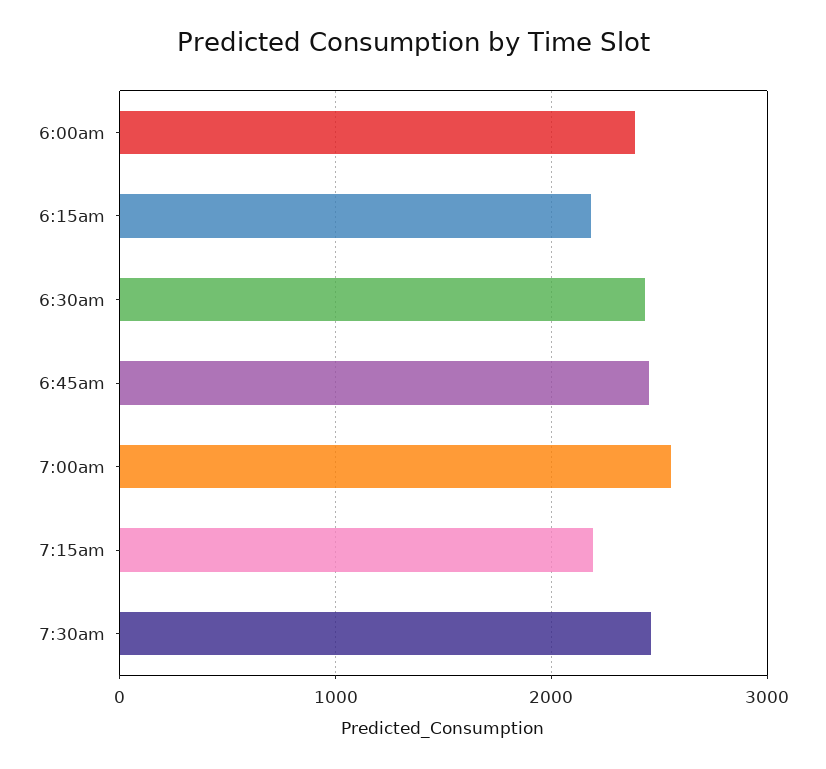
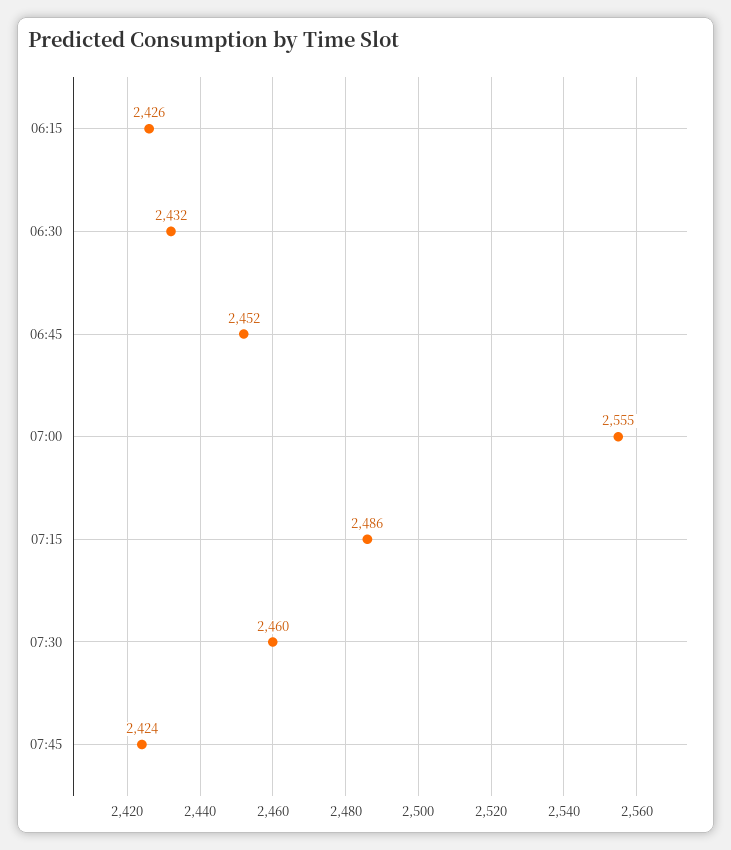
6:00am: 2400 -> none
6:15am: 2200 -> 2426
7:15am: 2200 -> 2486
07:45: none -> 2424

